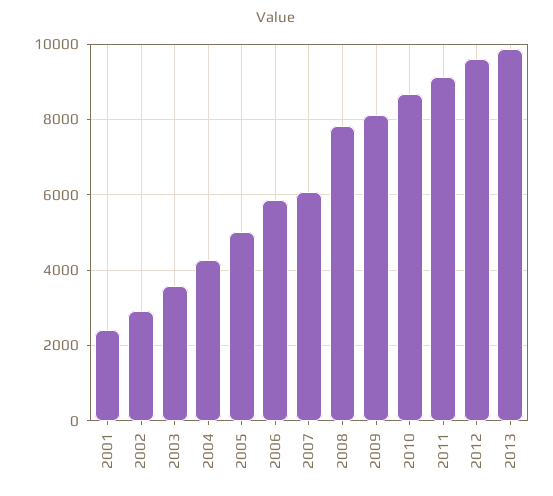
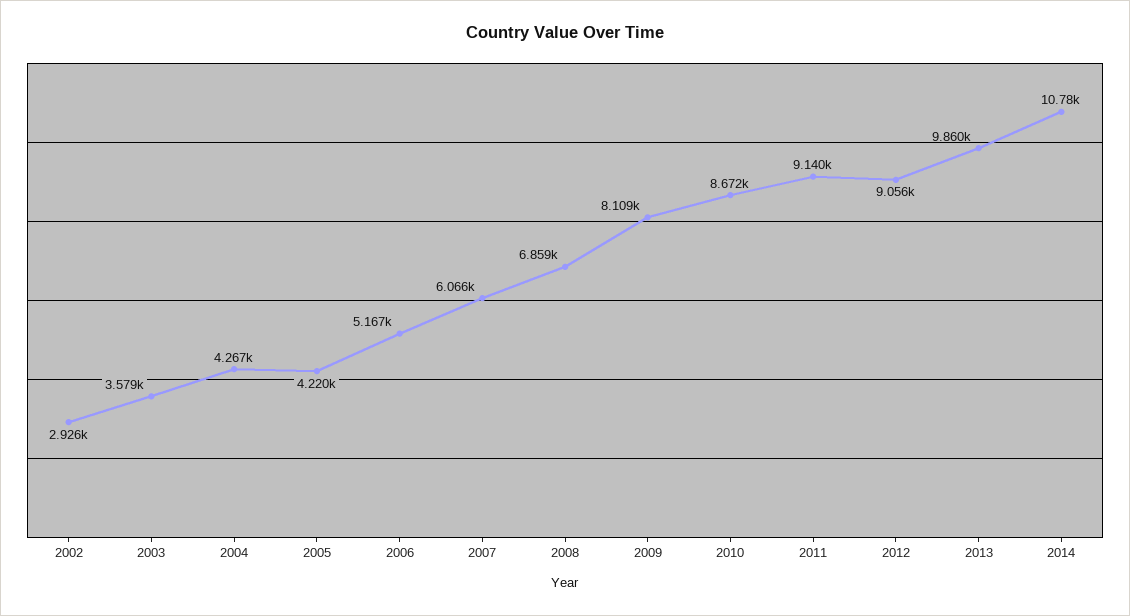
2001: 2400 -> none
2005: 5000 -> 4220
2006: 5800 -> 5167
2008: 7800 -> 6859
2012: 9600 -> 9056
2014: none -> 10780

